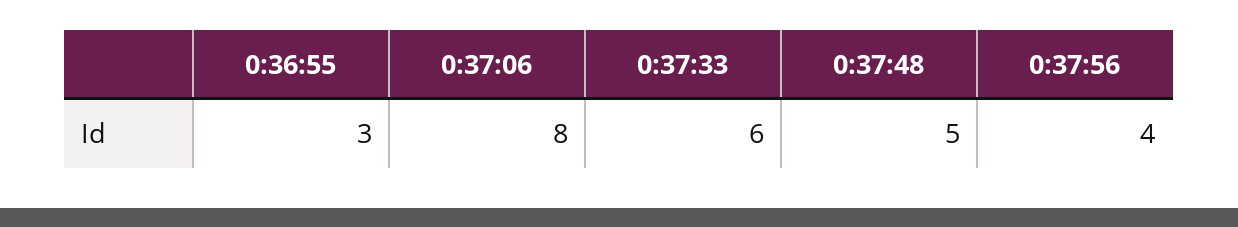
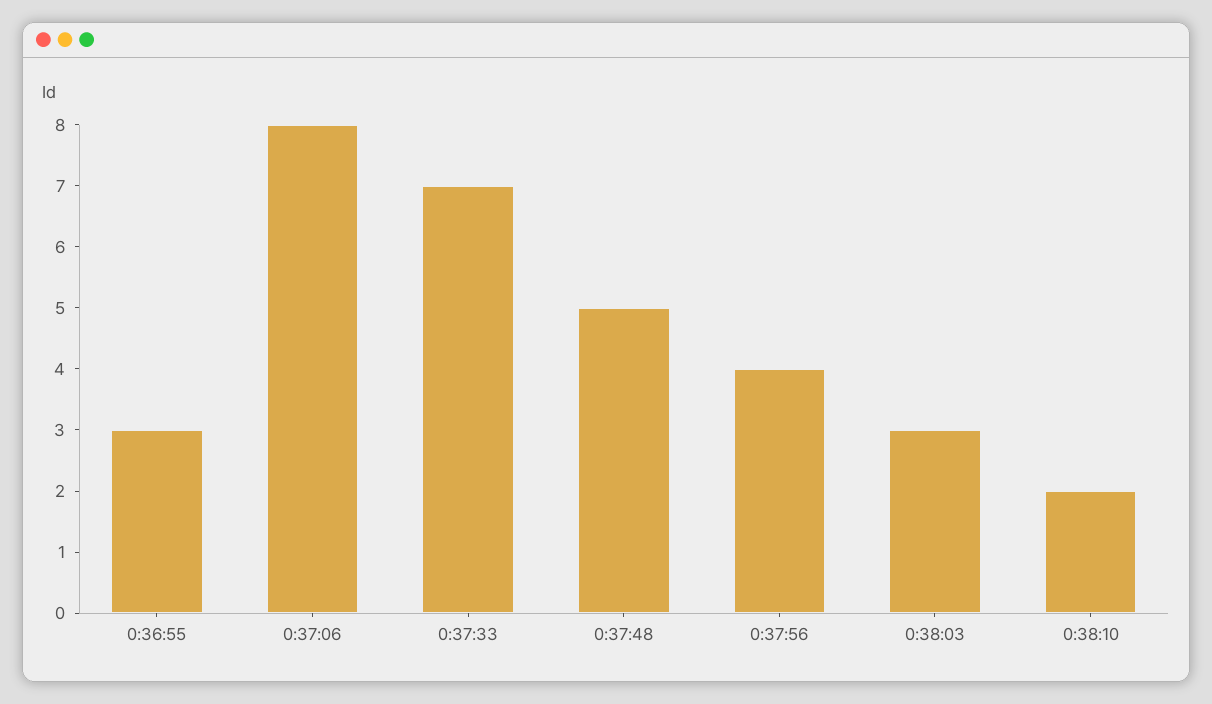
0:37:33: 6 -> 7
0:38:03: none -> 3
0:38:10: none -> 2

